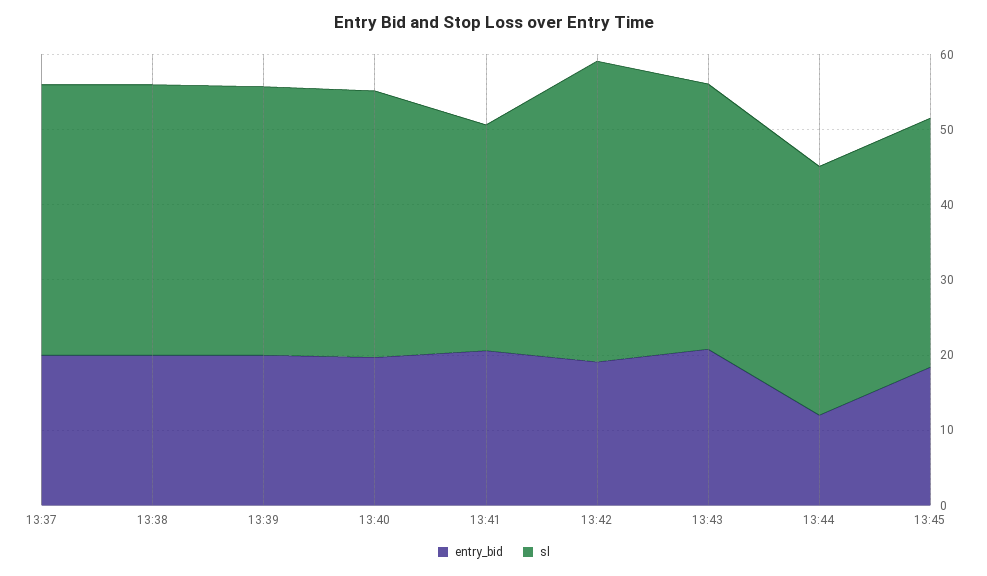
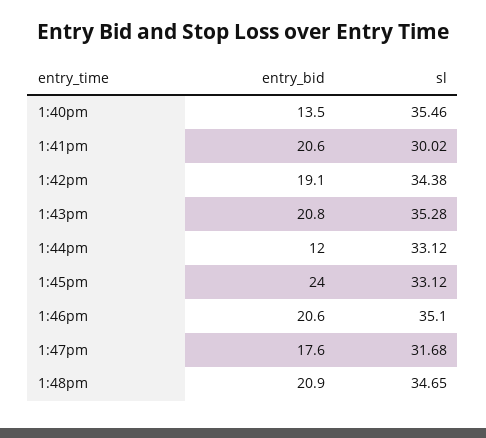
entry_bid, 13:37: 20 -> none
sl, 13:37: 36 -> none
entry_bid, 13:38: 20 -> none
sl, 13:38: 36 -> none
entry_bid, 13:39: 20 -> none
sl, 13:39: 36 -> none
entry_bid, 13:40: 20 -> 13.5
sl, 13:42: 40 -> 34.38
entry_bid, 13:45: 18 -> 24
entry_bid, 1:46pm: none -> 20.6
sl, 1:46pm: none -> 35.1
entry_bid, 1:47pm: none -> 17.6
sl, 1:47pm: none -> 31.68
entry_bid, 1:48pm: none -> 20.9
sl, 1:48pm: none -> 34.65

